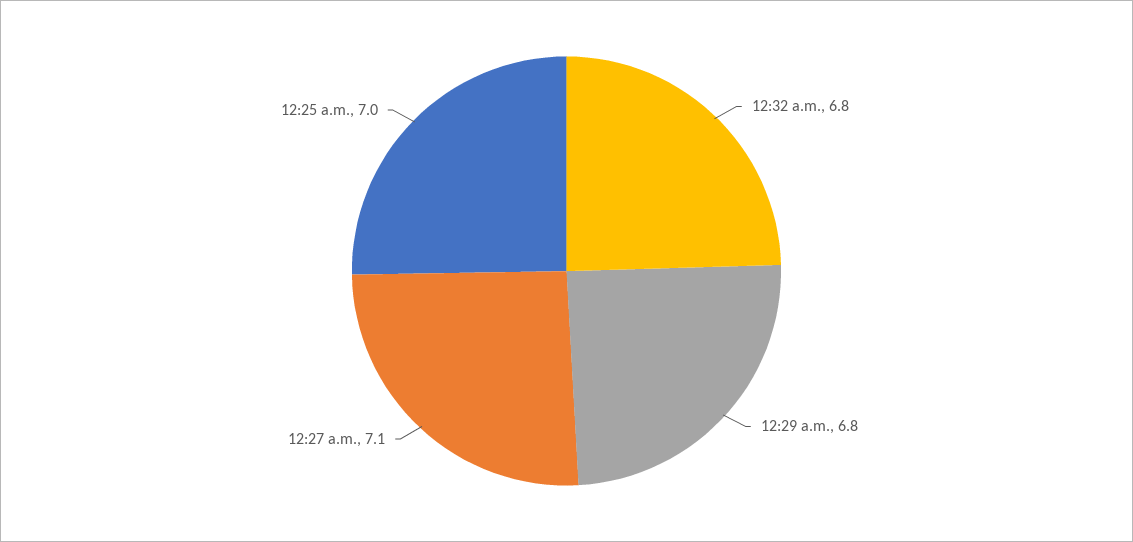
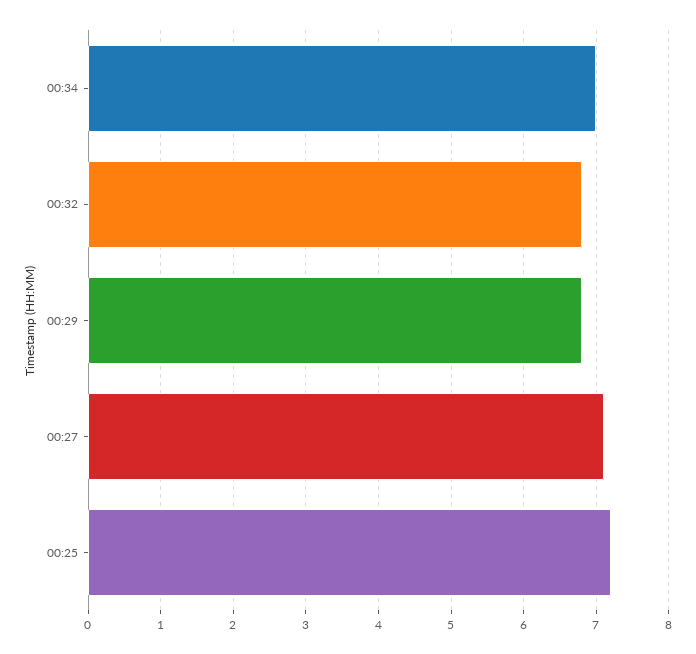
12:25 a.m.: 7 -> 7.2
00:34: none -> 7

